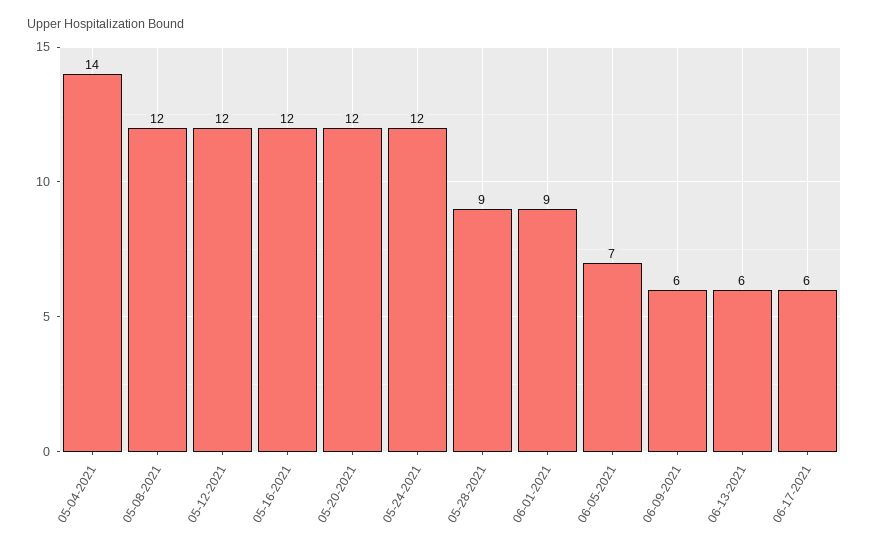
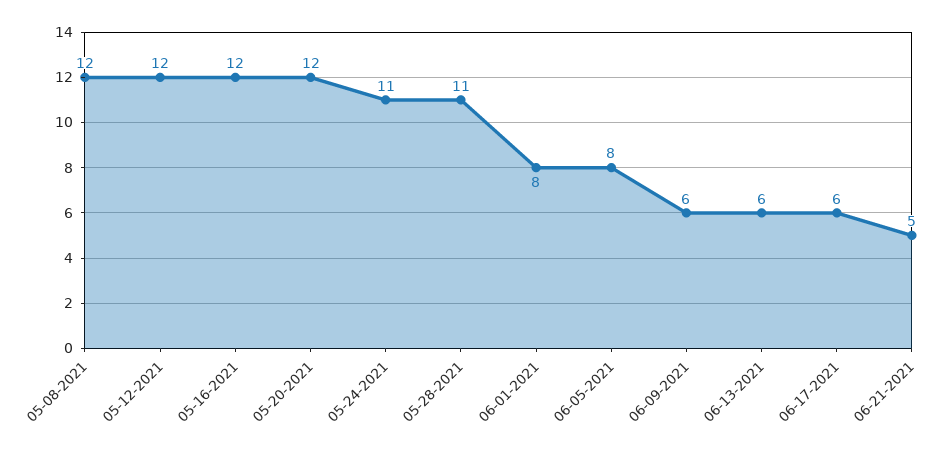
05-04-2021: 14 -> none
05-24-2021: 12 -> 11
05-28-2021: 9 -> 11
06-01-2021: 9 -> 8
06-05-2021: 7 -> 8
06-21-2021: none -> 5

